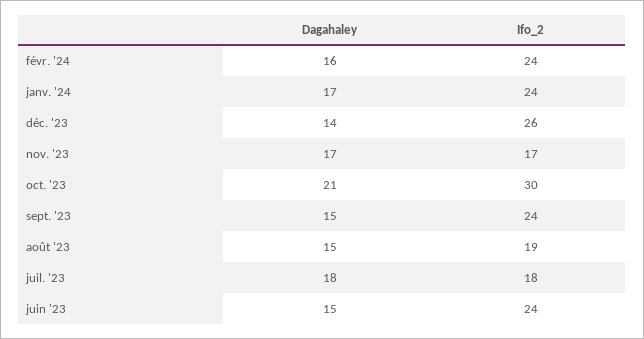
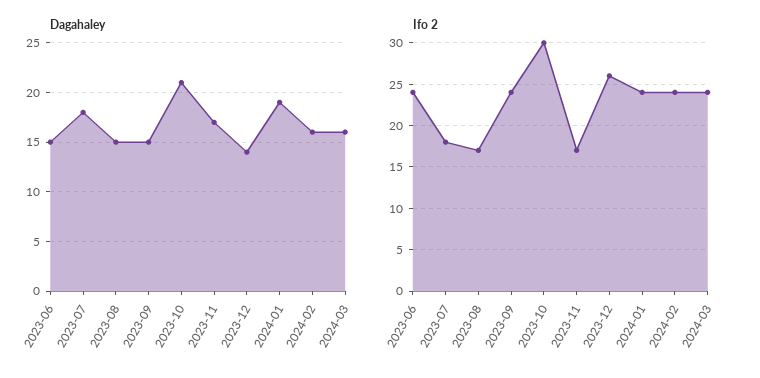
Dagahaley, janv. '24: 17 -> 19
Ifo_2, août '23: 19 -> 17
Dagahaley, 2024-03: none -> 16
Ifo_2, 2024-03: none -> 24

